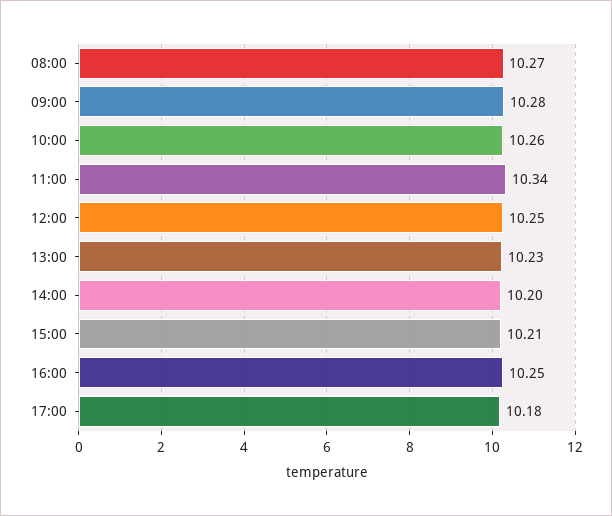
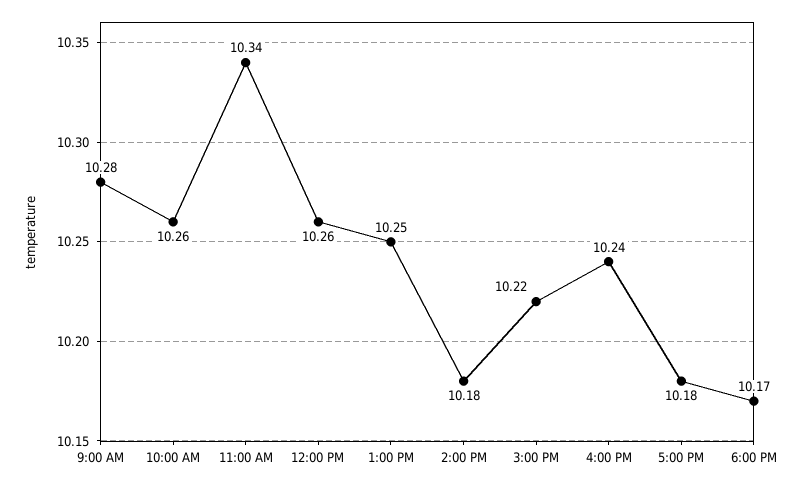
08:00: 10.27 -> none
12:00: 10.25 -> 10.26
13:00: 10.23 -> 10.25
14:00: 10.2 -> 10.18
15:00: 10.21 -> 10.22
16:00: 10.25 -> 10.24
6:00 PM: none -> 10.17

